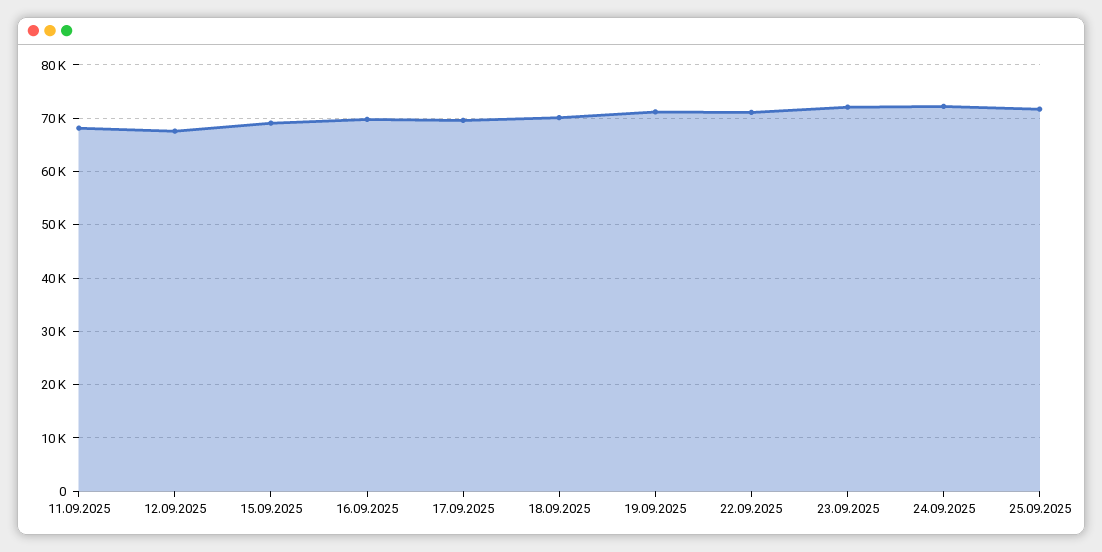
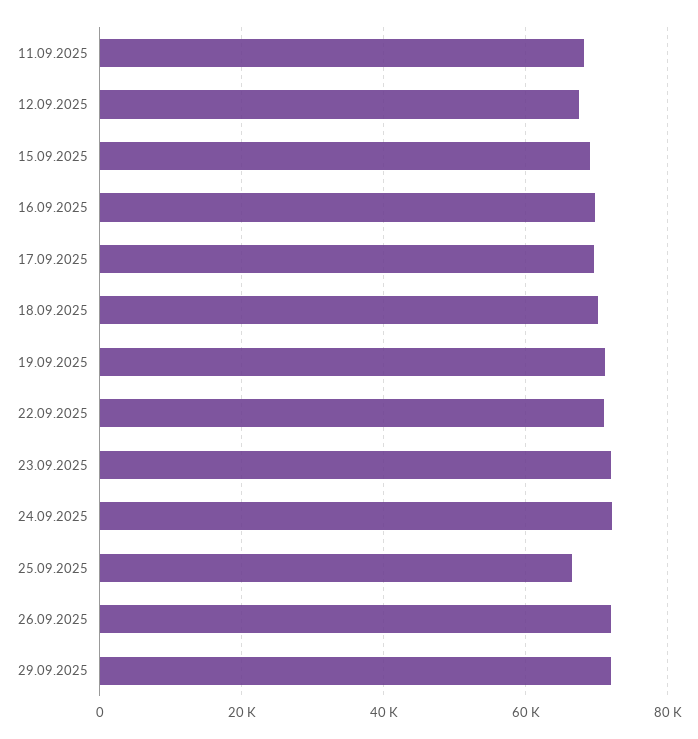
25.09.2025: 72000 -> 66000
26.09.2025: none -> 72000
29.09.2025: none -> 72000

